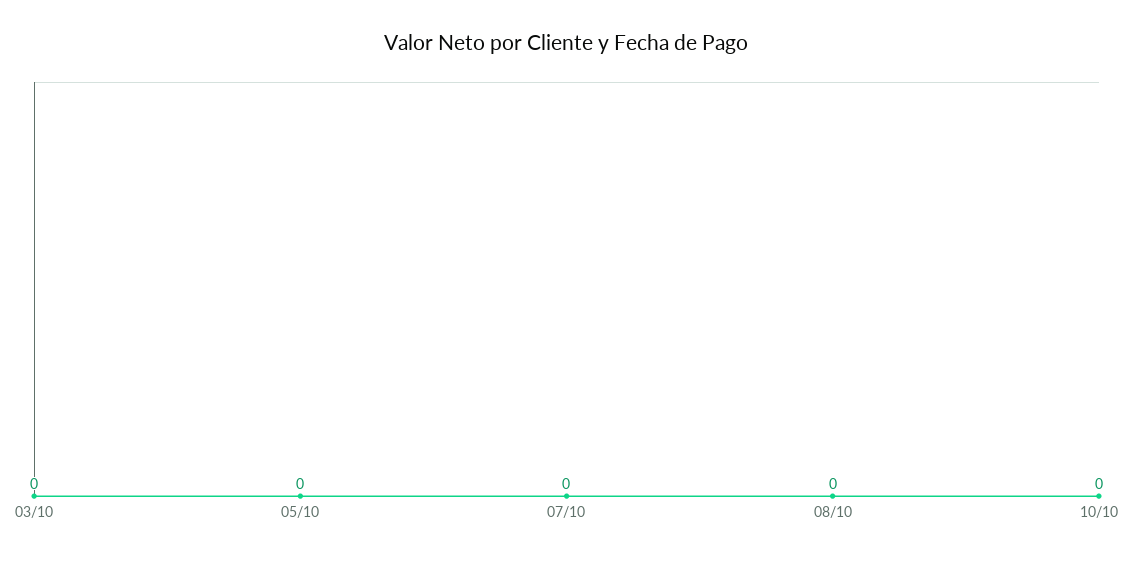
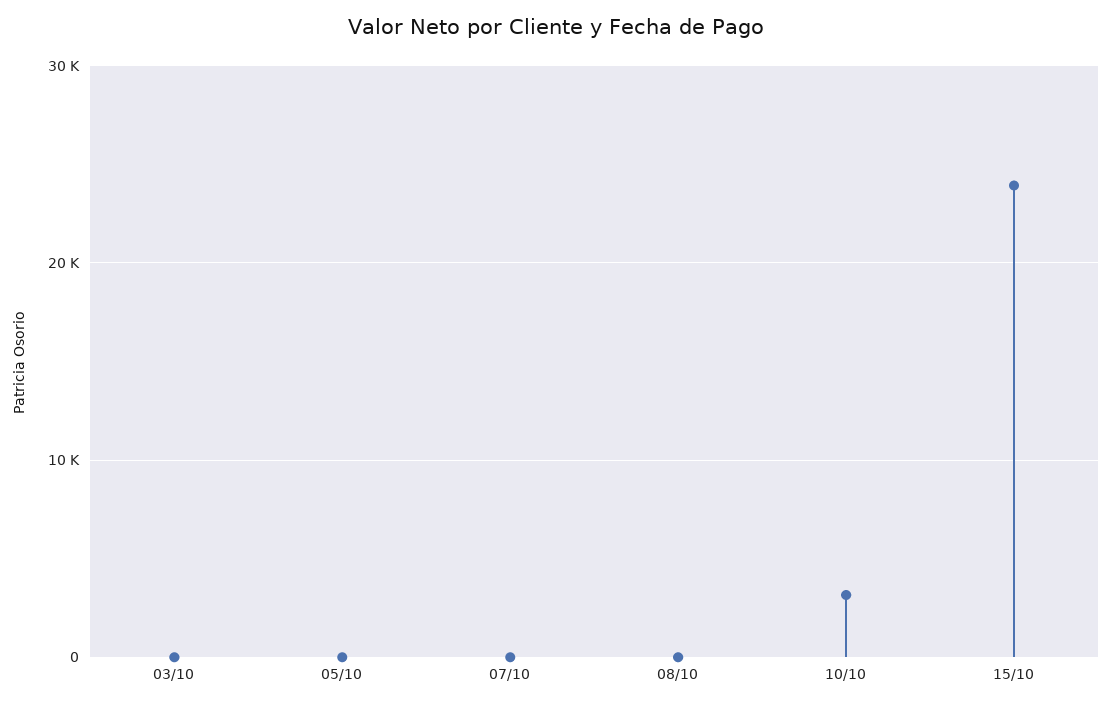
10/10: 0 -> 3000
15/10: none -> 24000

